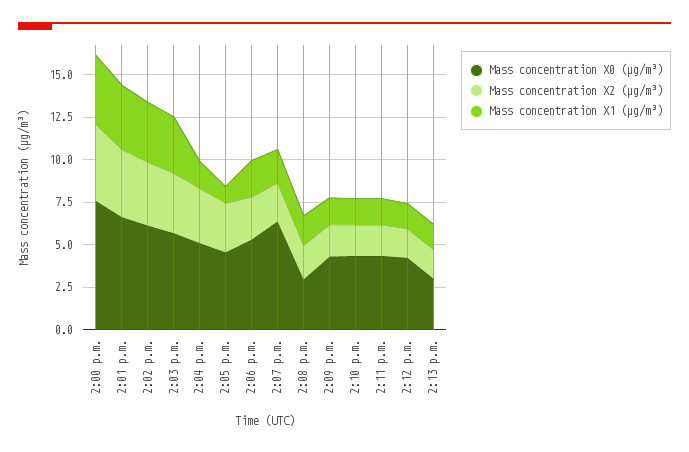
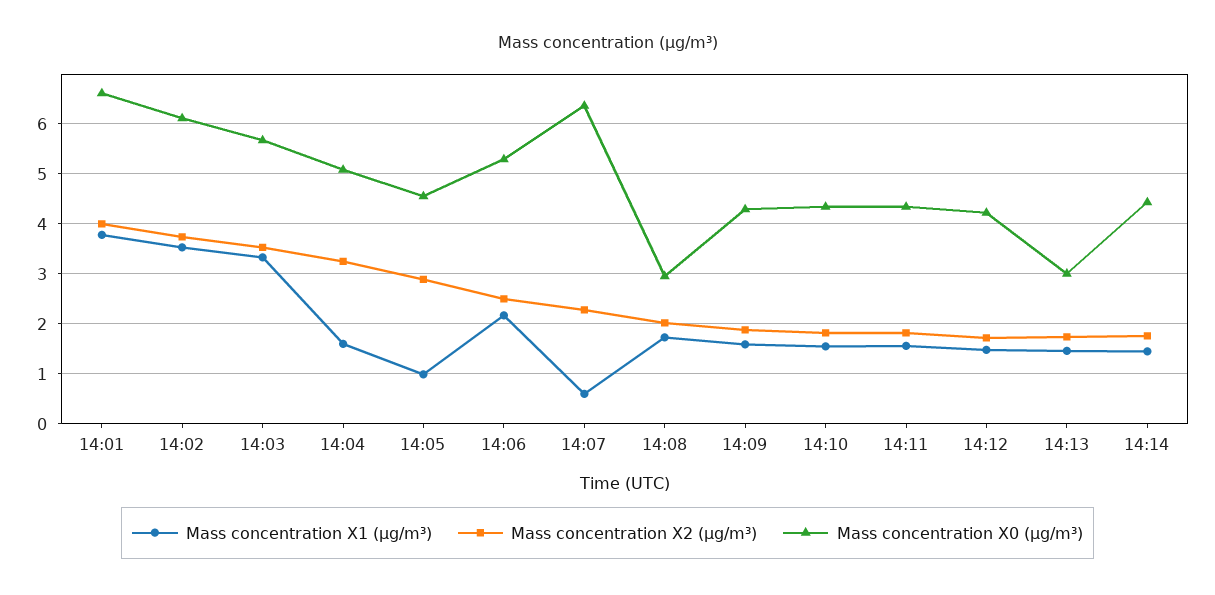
Mass concentration X0 (μg/m³), 2:00 p.m.: 7.5 -> none
Mass concentration X2 (μg/m³), 2:00 p.m.: 4.5 -> none
Mass concentration X1 (μg/m³), 2:00 p.m.: 4 -> none
Mass concentration X1 (μg/m³), 2:07 p.m.: 2 -> 0.6
Mass concentration X1 (μg/m³), 14:14: none -> 1.4
Mass concentration X2 (μg/m³), 14:14: none -> 1.8
Mass concentration X0 (μg/m³), 14:14: none -> 4.4

